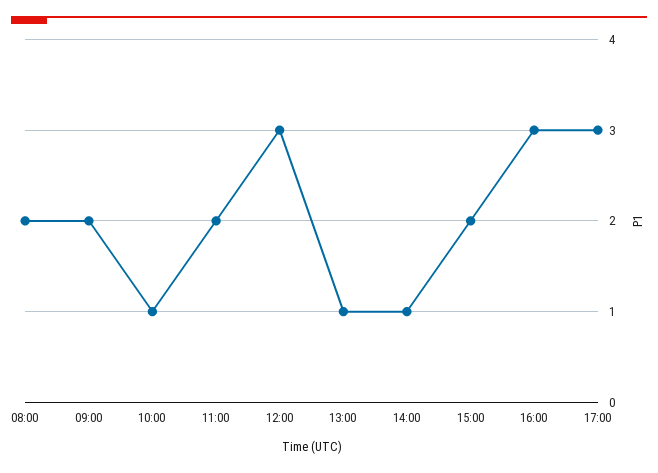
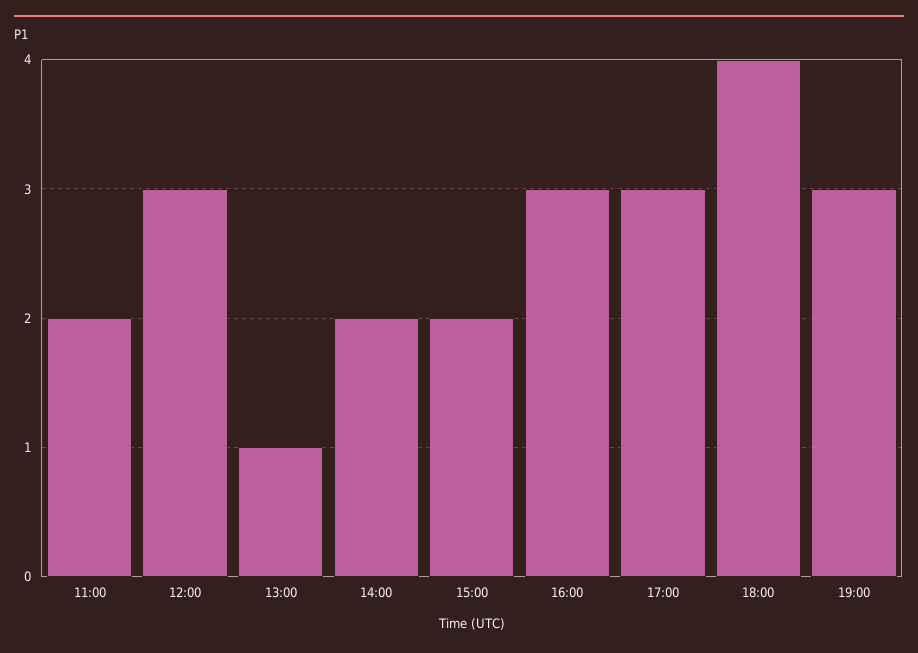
08:00: 2 -> none
09:00: 2 -> none
10:00: 1 -> none
14:00: 1 -> 2
18:00: none -> 4
19:00: none -> 3

